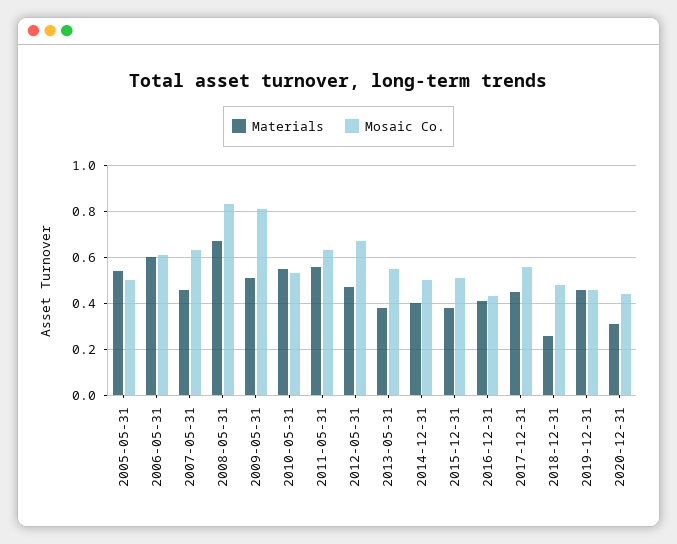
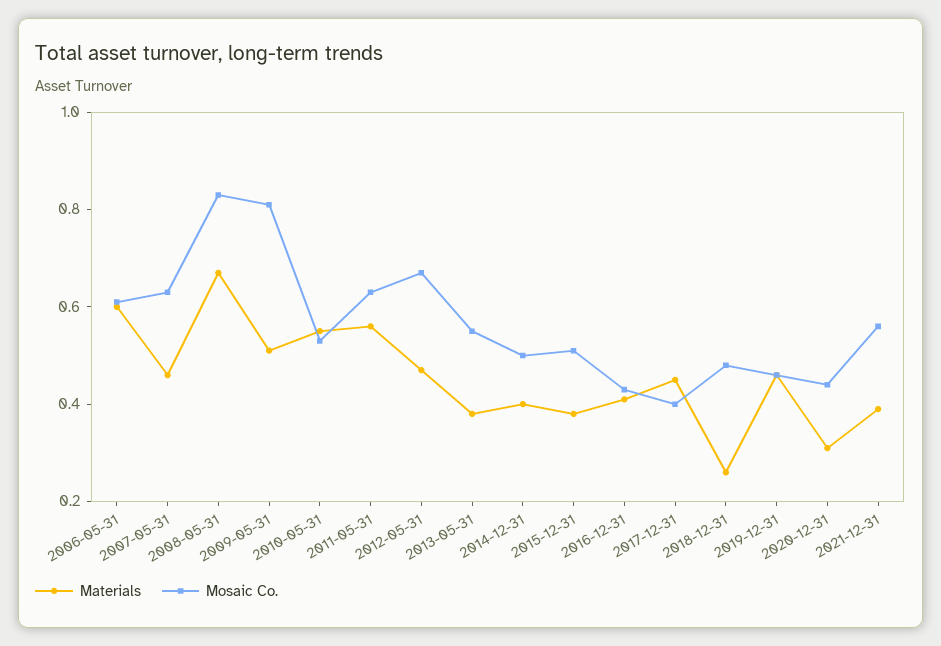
Materials, 2005-05-31: 0.55 -> none
Mosaic Co., 2005-05-31: 0.5 -> none
Mosaic Co., 2017-12-31: 0.55 -> 0.4
Materials, 2021-12-31: none -> 0.4
Mosaic Co., 2021-12-31: none -> 0.55

